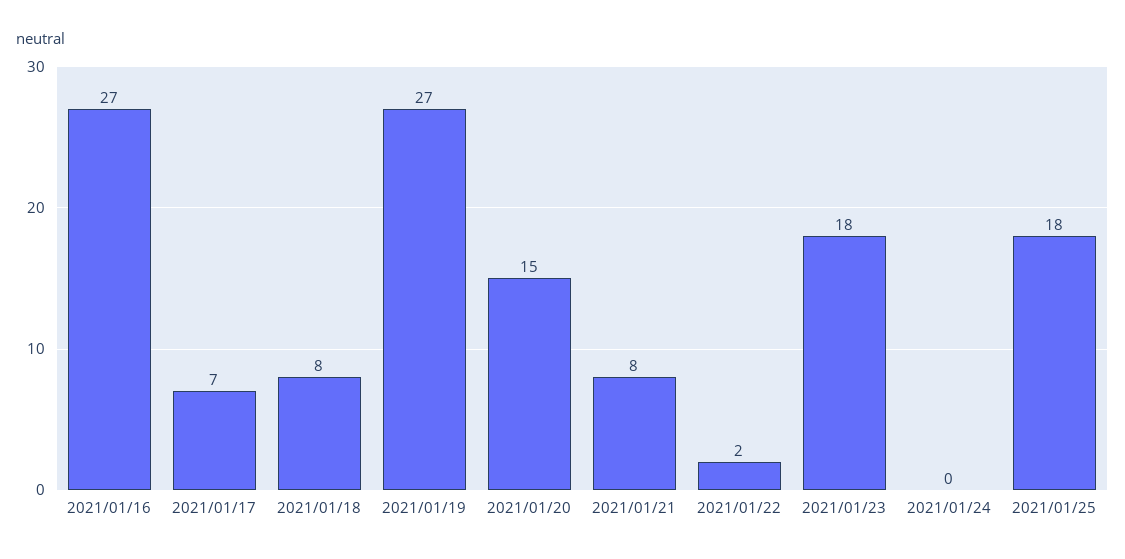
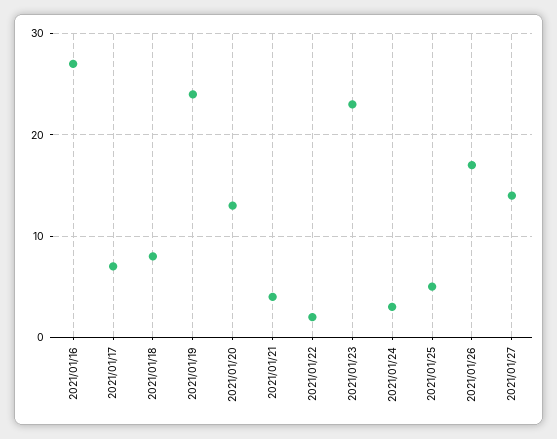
2021/01/19: 27 -> 24
2021/01/20: 15 -> 13
2021/01/21: 8 -> 4
2021/01/23: 18 -> 23
2021/01/24: 0 -> 3
2021/01/25: 18 -> 5
2021/01/26: none -> 17
2021/01/27: none -> 14

